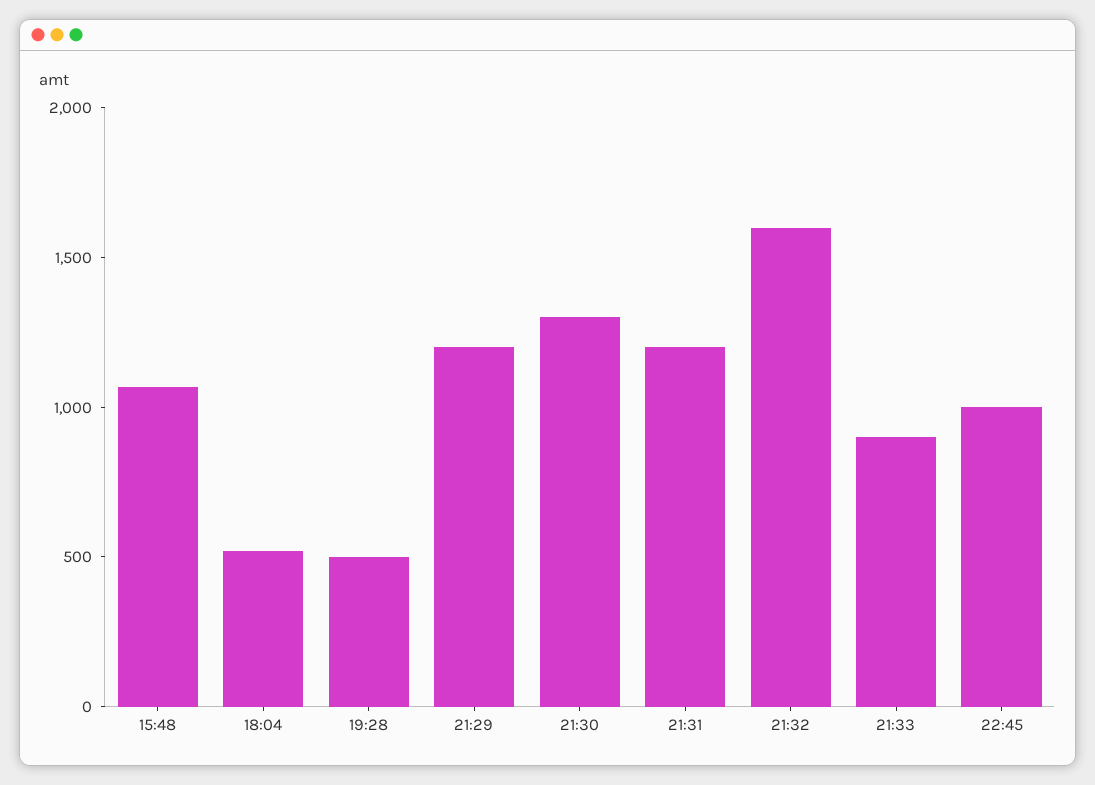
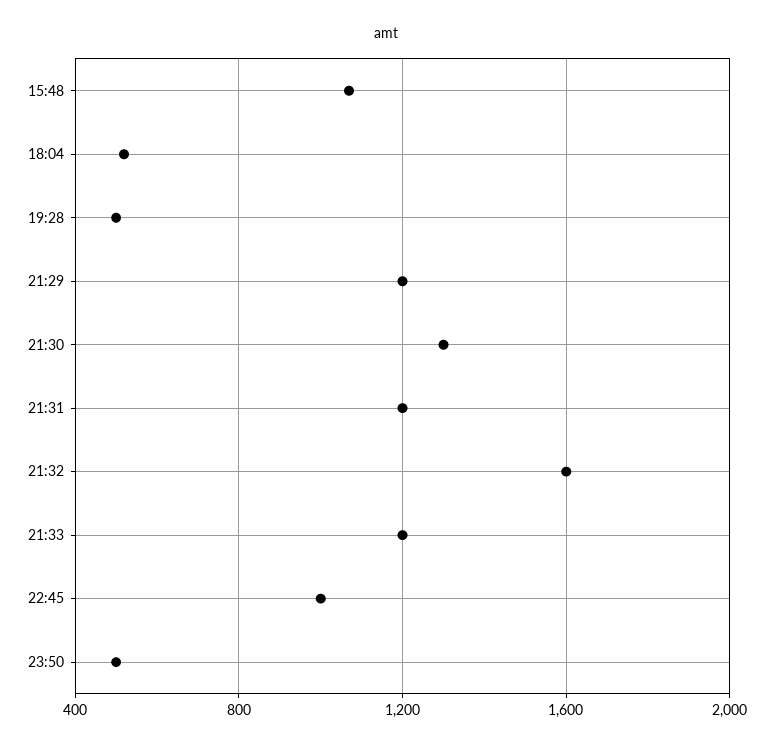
21:33: 900 -> 1200
23:50: none -> 500

